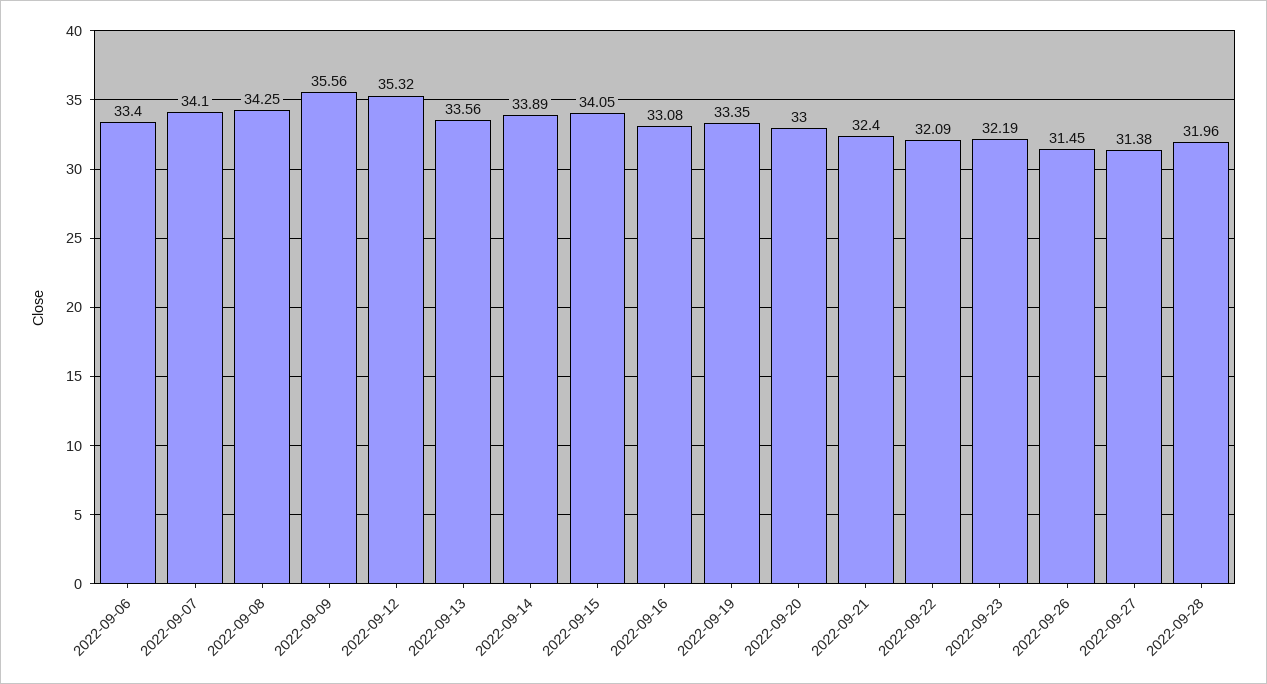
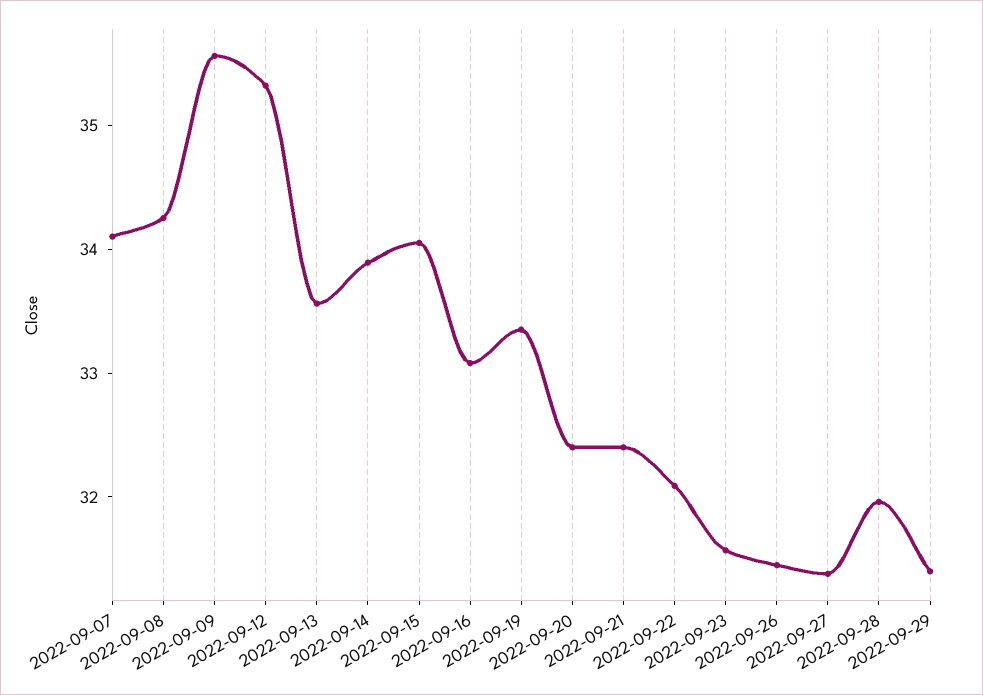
2022-09-06: 33.4 -> none
2022-09-20: 33 -> 32.4
2022-09-23: 32.19 -> 31.6
2022-09-29: none -> 31.4

